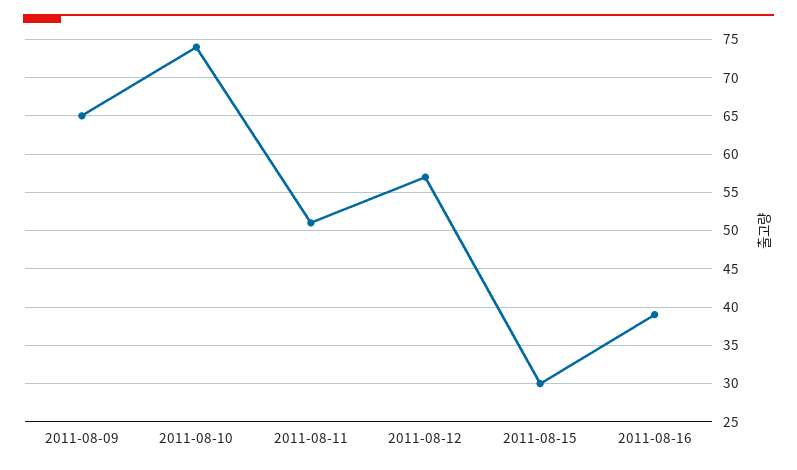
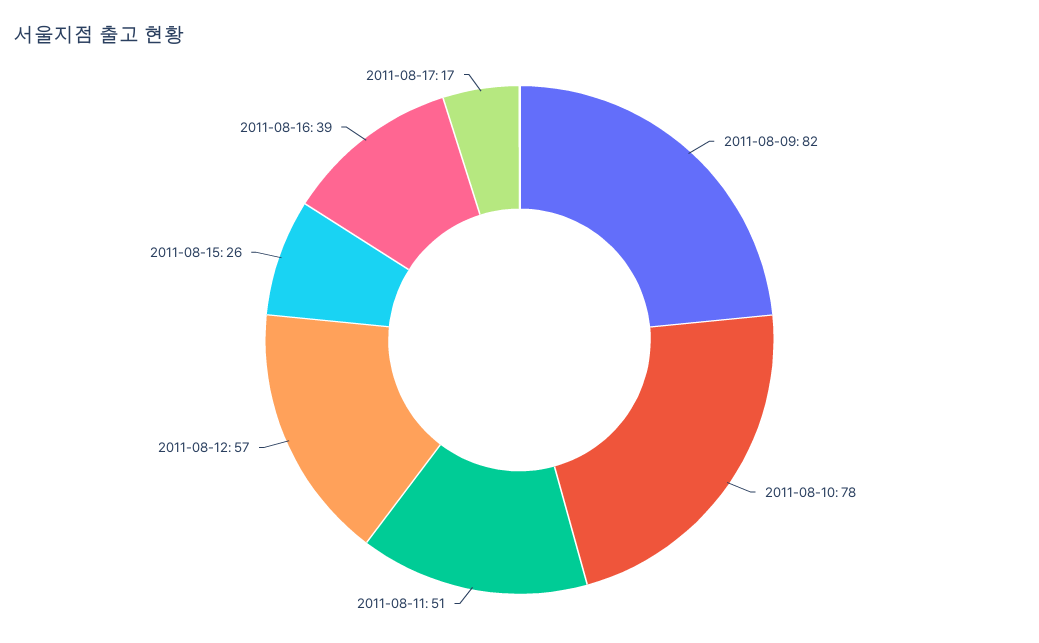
2011-08-09: 65 -> 82
2011-08-10: 74 -> 78
2011-08-15: 30 -> 26
2011-08-17: none -> 17

